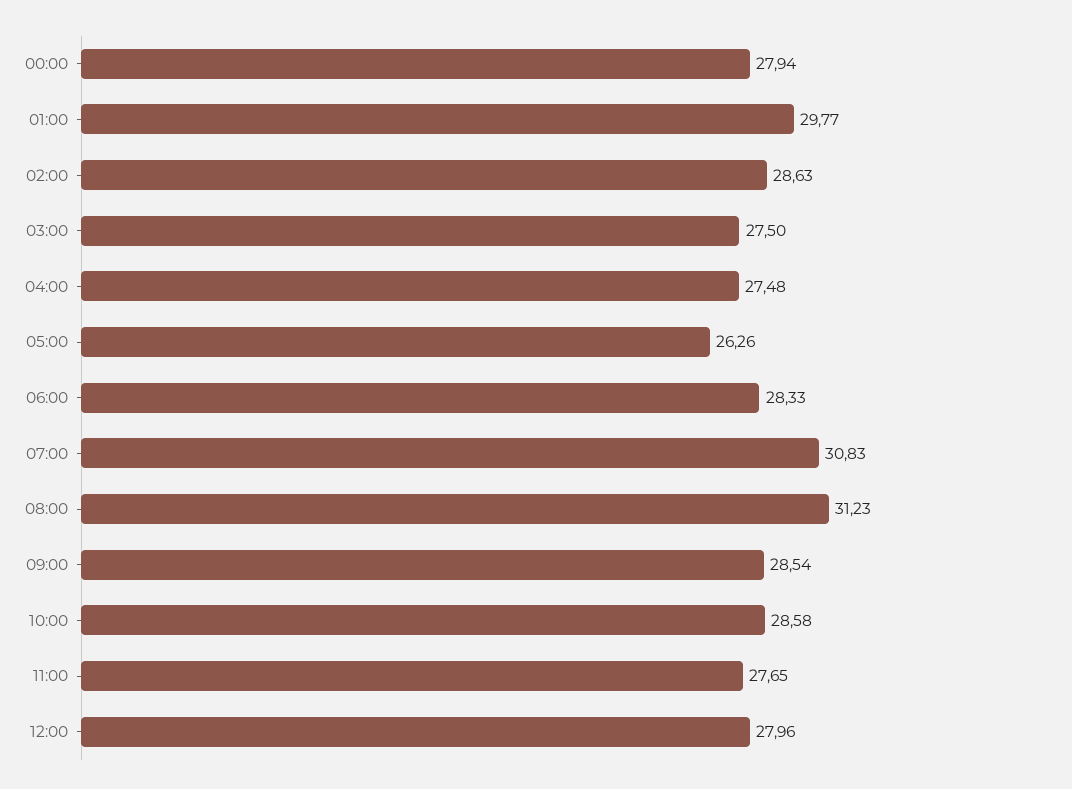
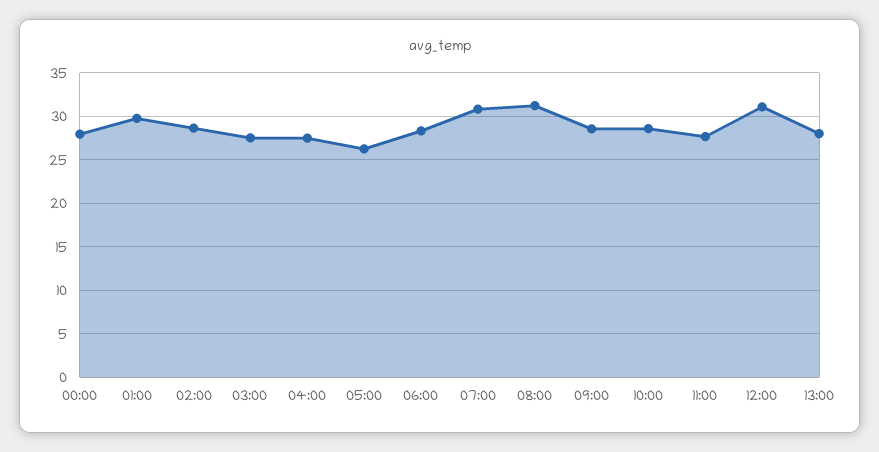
12:00: 27.96 -> 31
13:00: none -> 28

